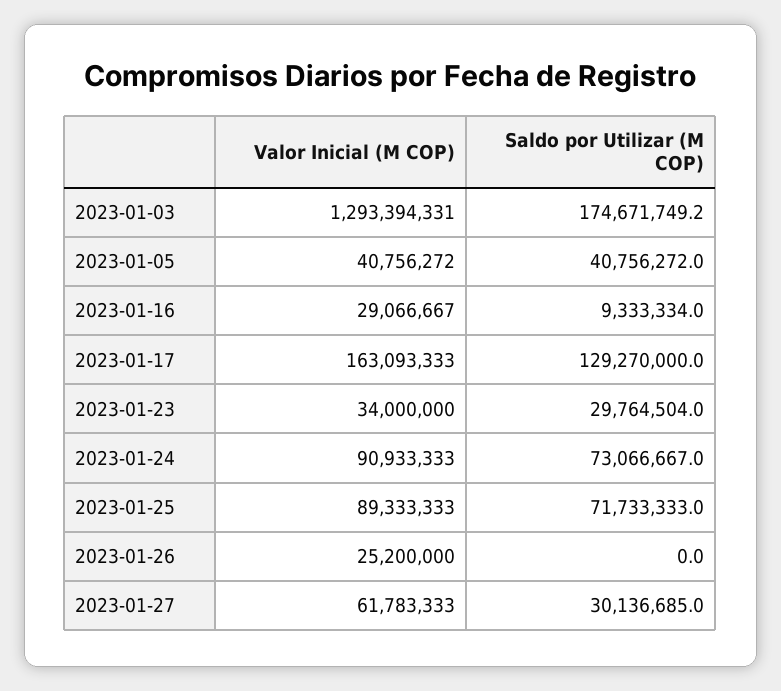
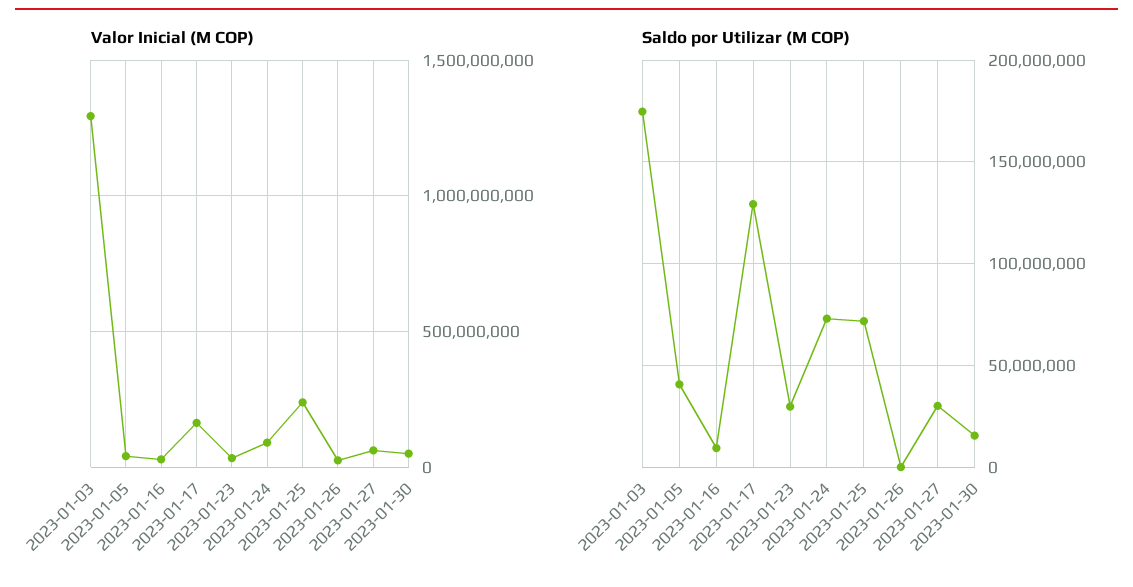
Valor Inicial (M COP), 2023-01-25: 89333333 -> 250000000
Valor Inicial (M COP), 2023-01-30: none -> 50000000
Saldo por Utilizar (M COP), 2023-01-30: none -> 15000000

